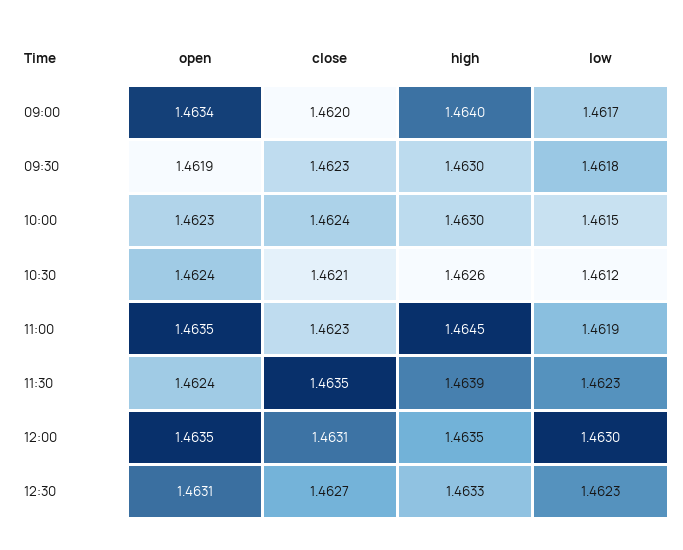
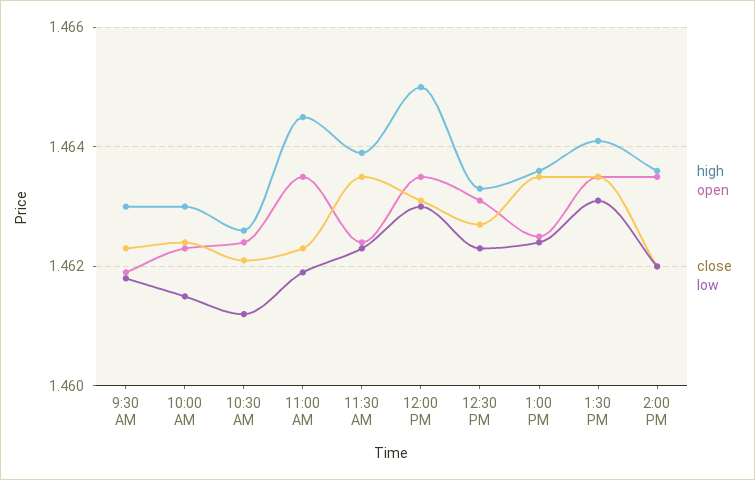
open, 09:00: 1.4634 -> none
close, 09:00: 1.462 -> none
high, 09:00: 1.464 -> none
low, 09:00: 1.4617 -> none
high, 12:00: 1.4635 -> 1.465
high, 1:00 PM: none -> 1.4635
open, 1:00 PM: none -> 1.4625
close, 1:00 PM: none -> 1.4635
low, 1:00 PM: none -> 1.4625
high, 1:30 PM: none -> 1.464
open, 1:30 PM: none -> 1.4635
close, 1:30 PM: none -> 1.4635
low, 1:30 PM: none -> 1.463
high, 2:00 PM: none -> 1.4635
open, 2:00 PM: none -> 1.4635
close, 2:00 PM: none -> 1.462
low, 2:00 PM: none -> 1.462

